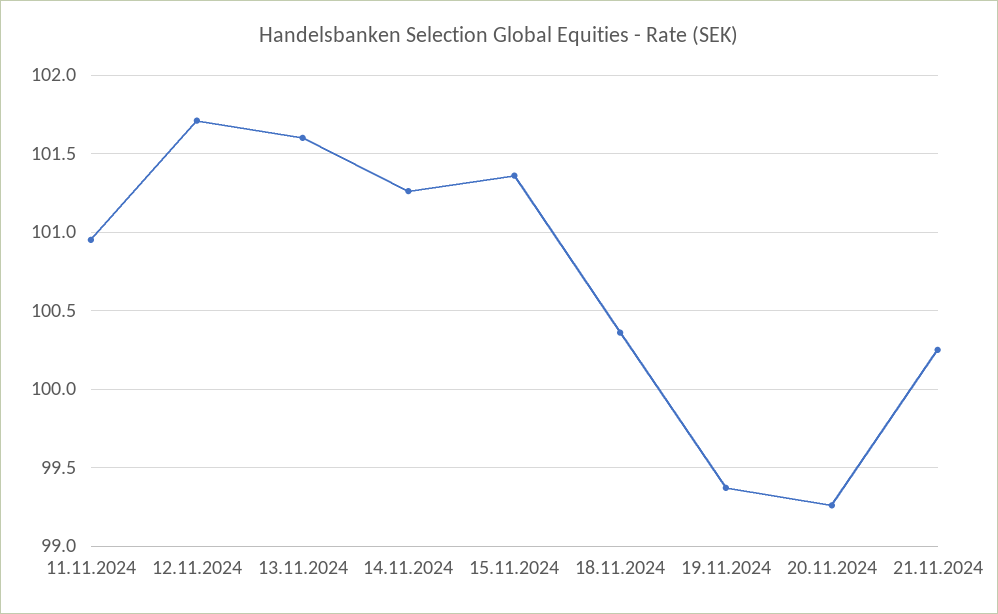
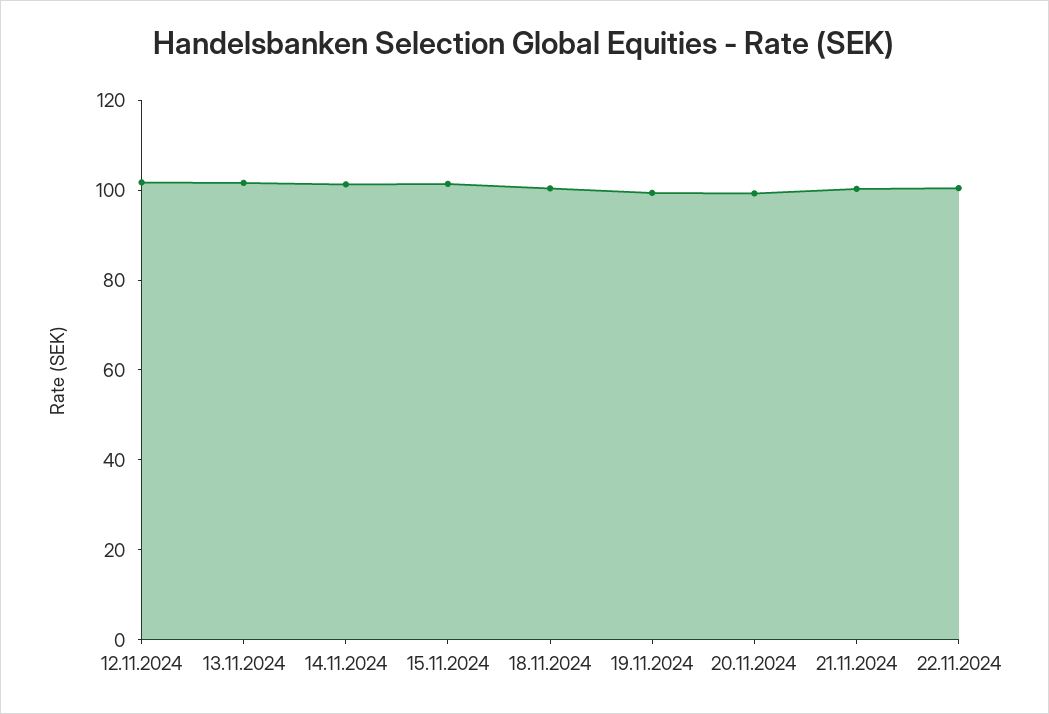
11.11.2024: 100.95 -> none
22.11.2024: none -> 100

